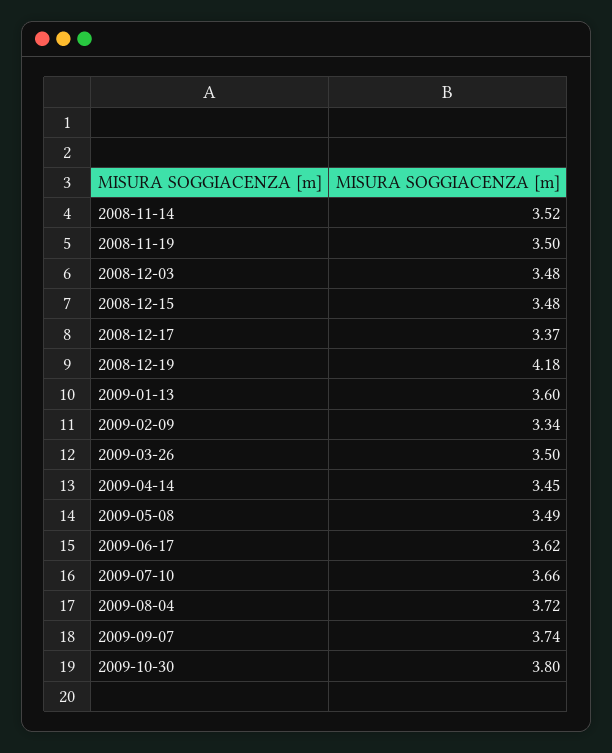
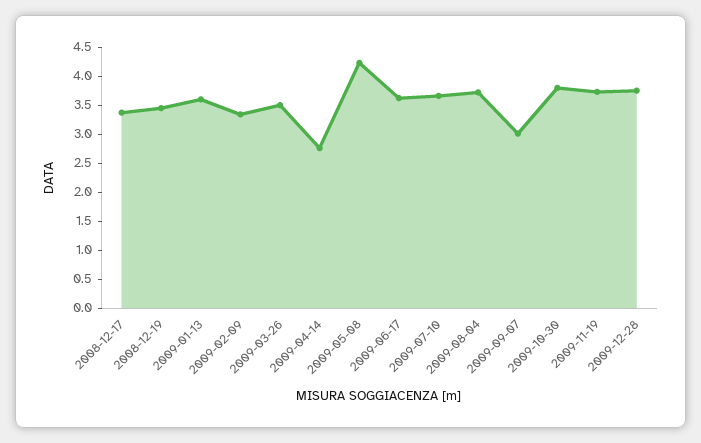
2008-11-14: 3.52 -> none
2008-11-19: 3.5 -> none
2008-12-03: 3.48 -> none
2008-12-15: 3.48 -> none
2008-12-19: 4.18 -> 3.5
2009-04-14: 3.45 -> 2.75
2009-05-08: 3.49 -> 4.25
2009-09-07: 3.74 -> 3
2009-11-19: none -> 3.75
2009-12-28: none -> 3.75

